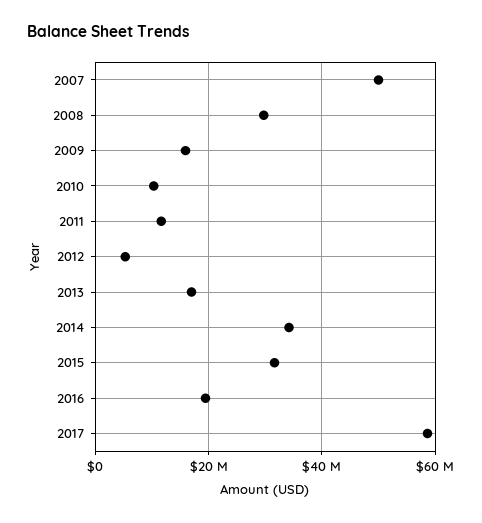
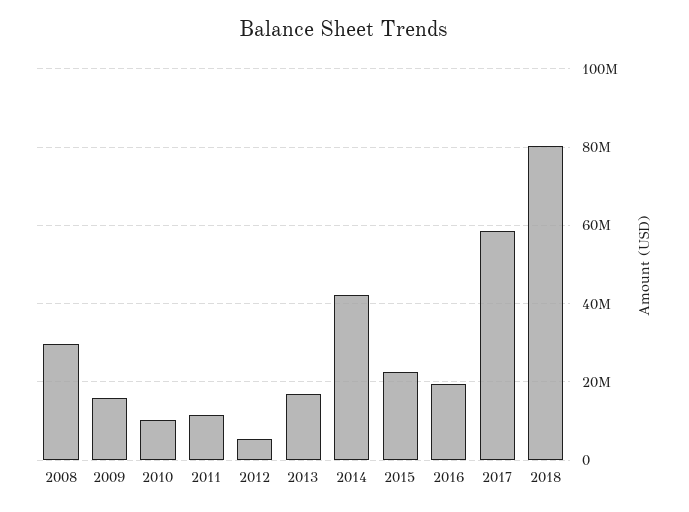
2007: 50000000 -> none
2014: 34000000 -> 42000000
2015: 32000000 -> 22000000
2018: none -> 80000000

